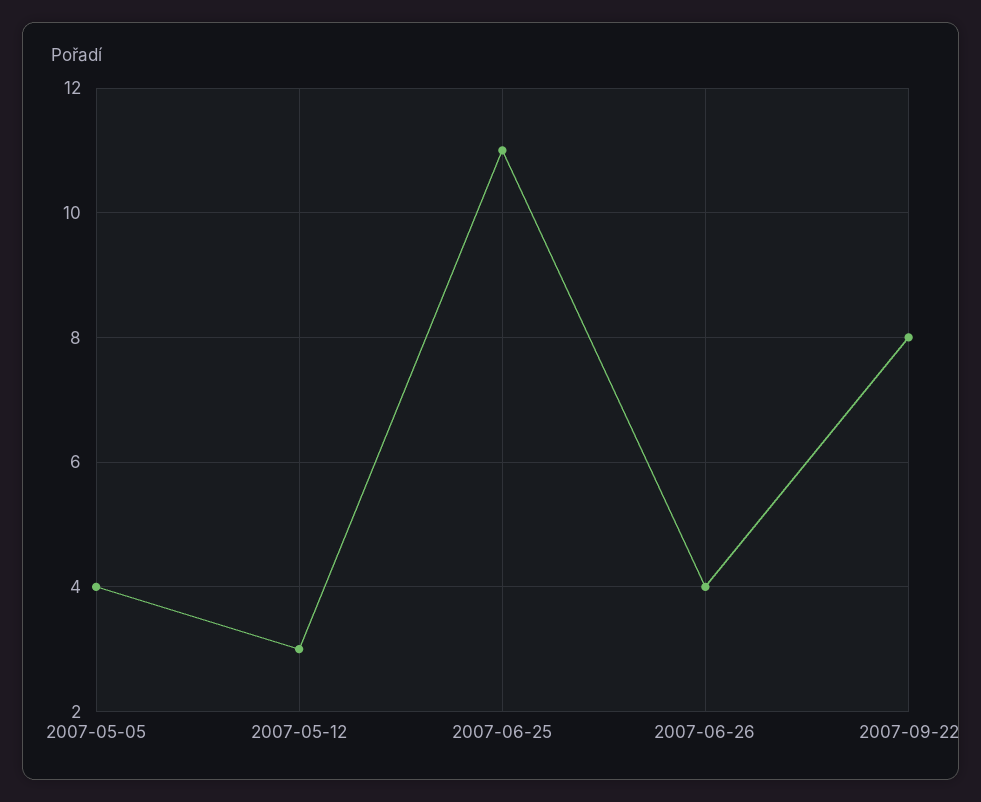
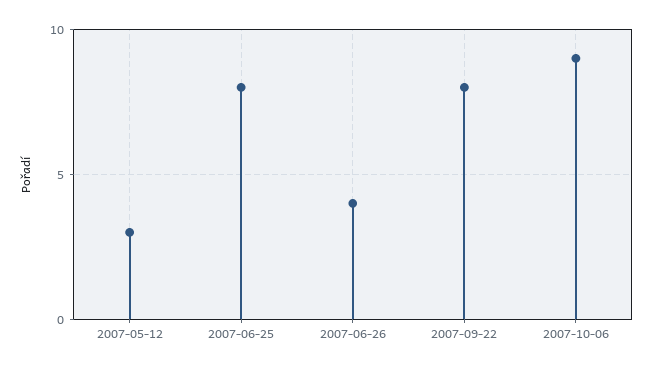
2007-05-05: 4 -> none
2007-06-25: 11 -> 8
2007-10-06: none -> 9

